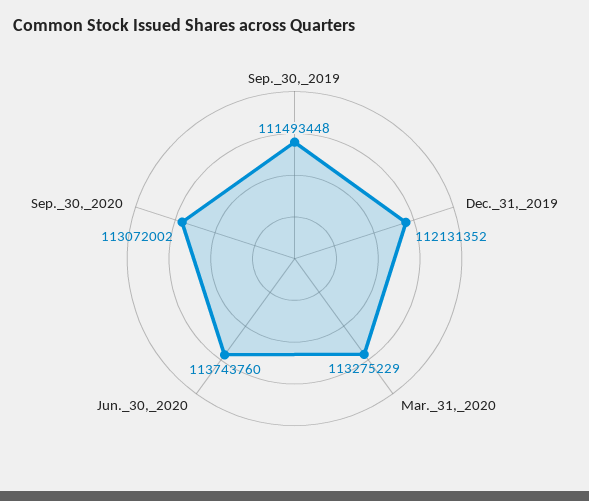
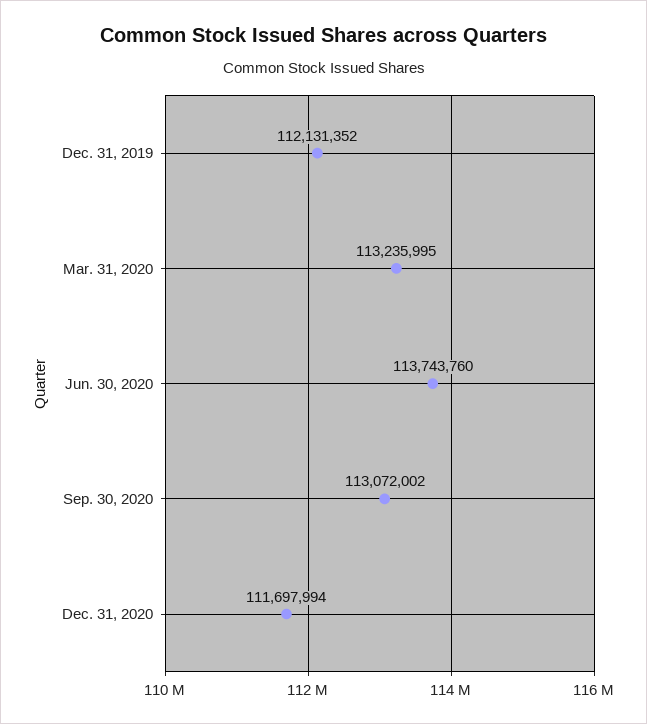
Sep._30,_2019: 111493448 -> none
Mar._31,_2020: 113275229 -> 113235995
Dec. 31, 2020: none -> 111697994

